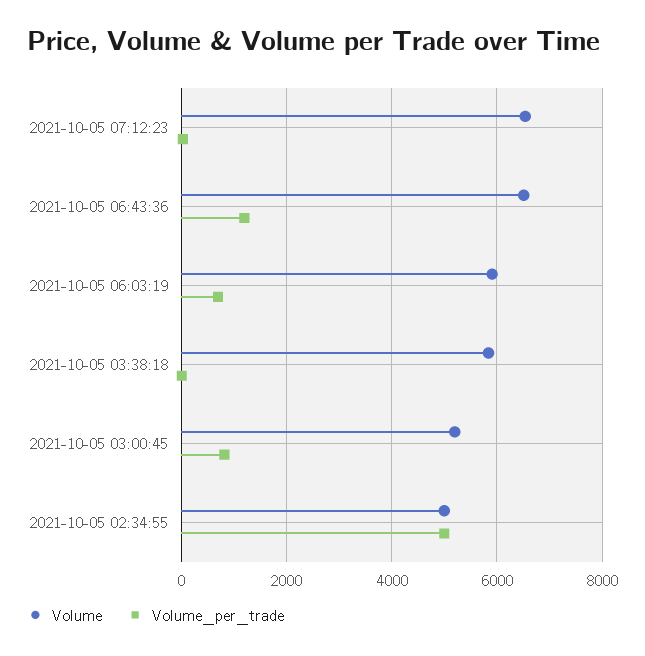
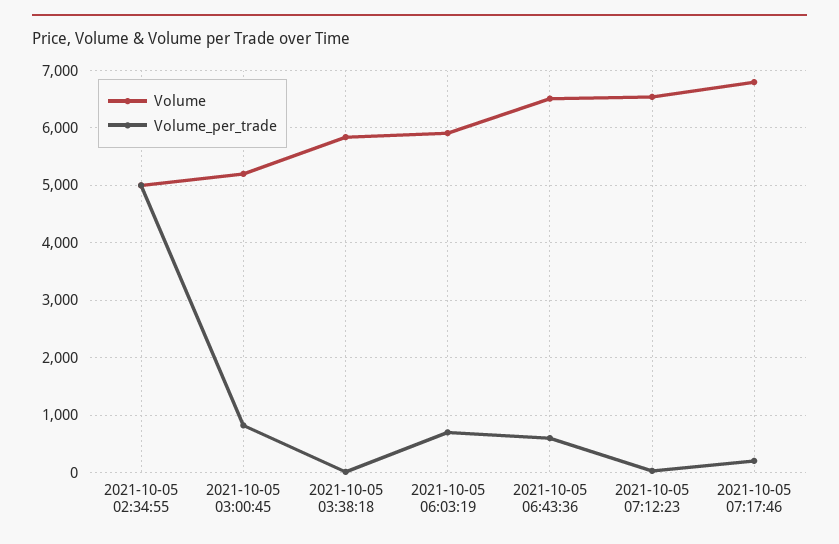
Volume_per_trade, 2021-10-05 06:43:36: 1200 -> 600
Volume, 2021-10-05 07:17:46: none -> 6800
Volume_per_trade, 2021-10-05 07:17:46: none -> 200

